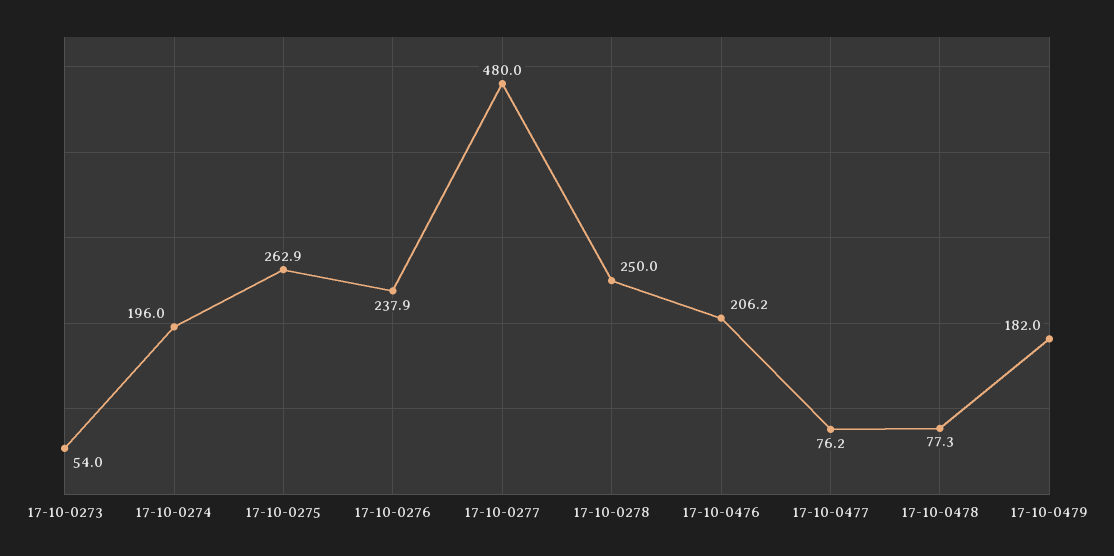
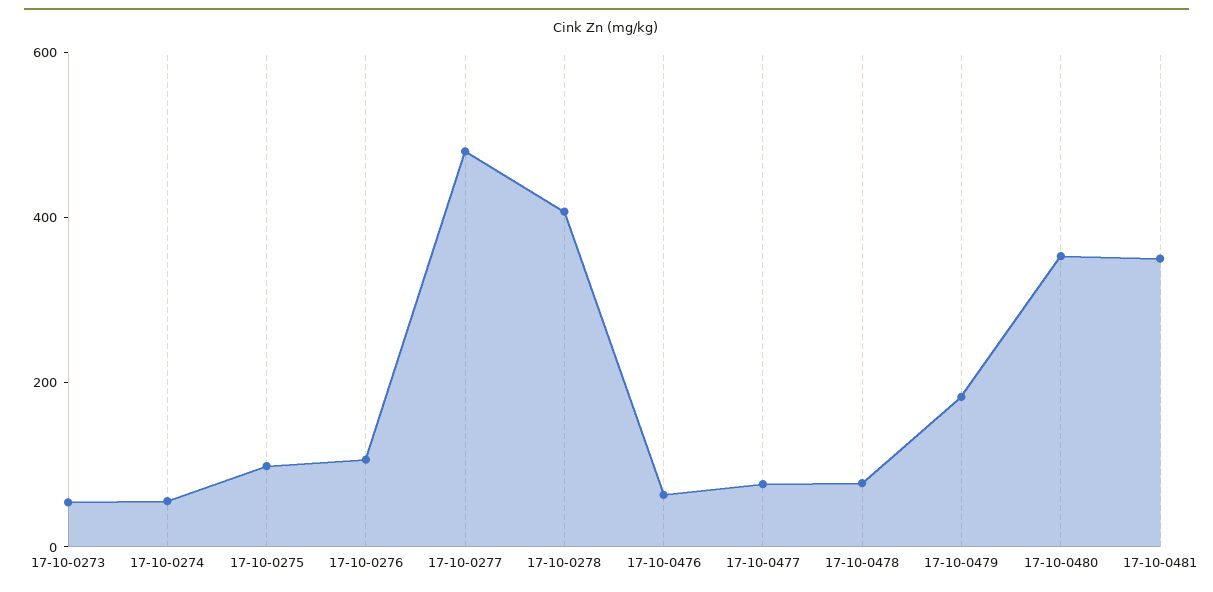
17-10-0274: 196 -> 50
17-10-0275: 262.9 -> 100
17-10-0276: 237.9 -> 100
17-10-0278: 250 -> 400
17-10-0476: 206.2 -> 50
17-10-0480: none -> 350
17-10-0481: none -> 350

